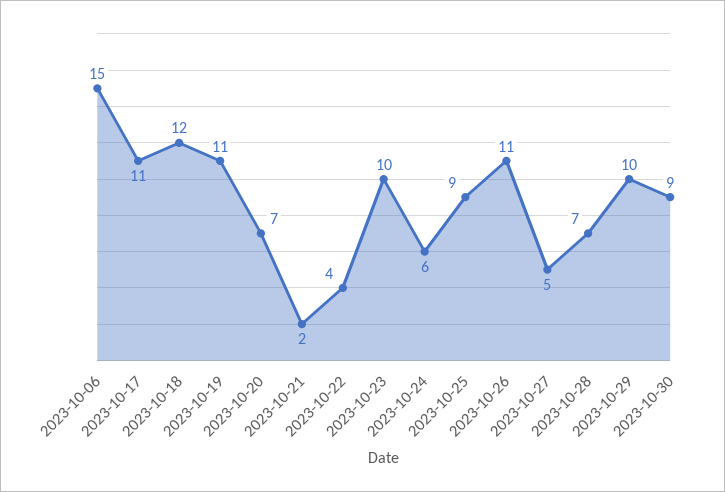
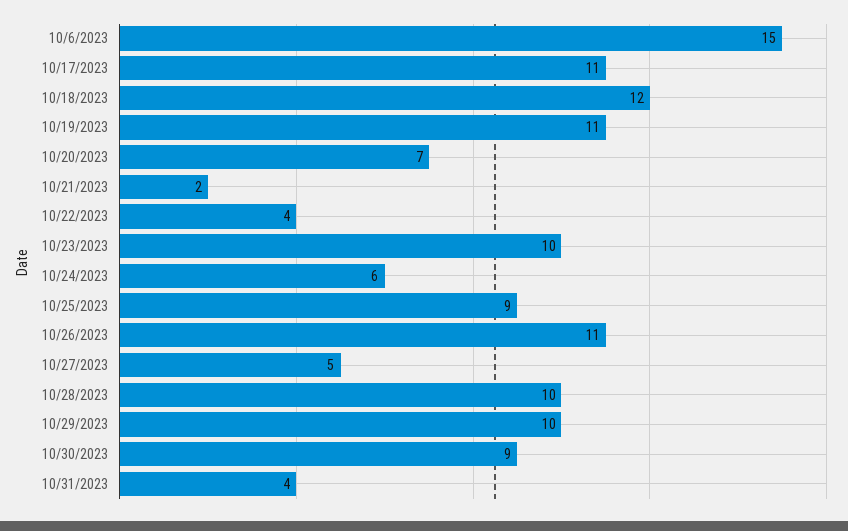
2023-10-28: 7 -> 10
10/31/2023: none -> 4

